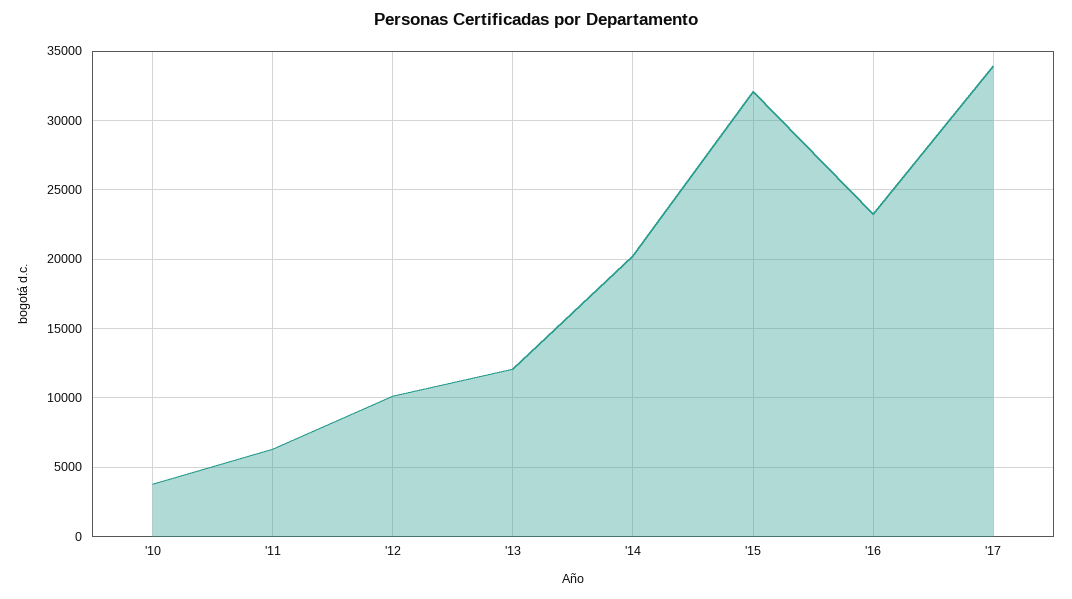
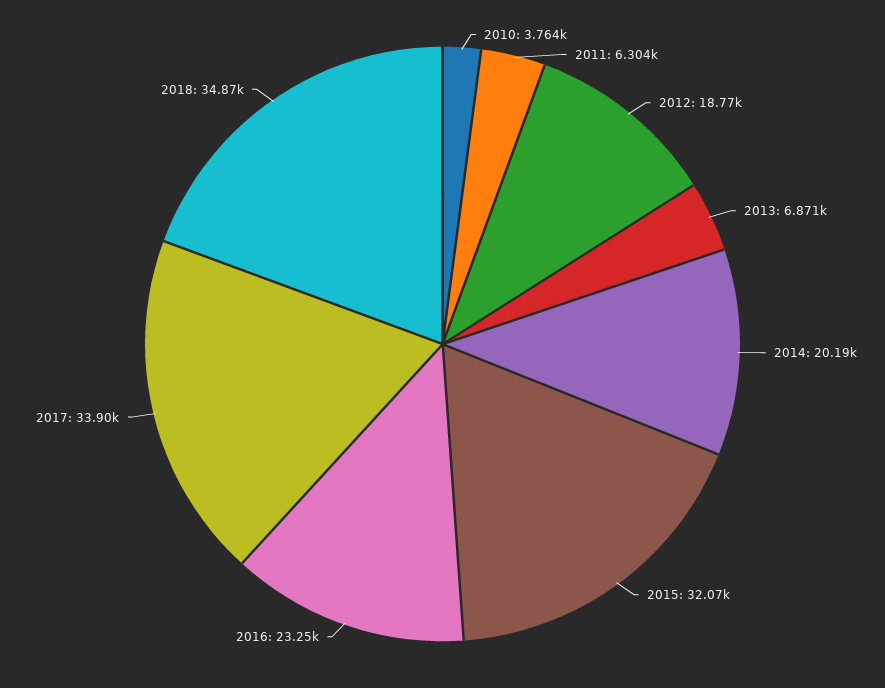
'12: 10000 -> 18770
'13: 12000 -> 6871
2018: none -> 34870

